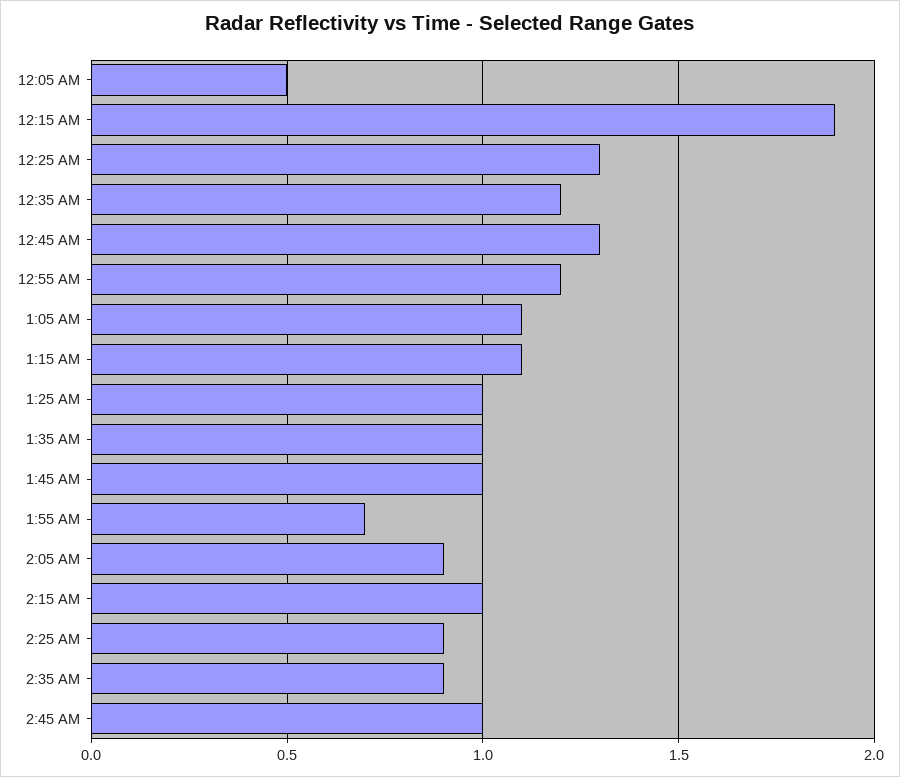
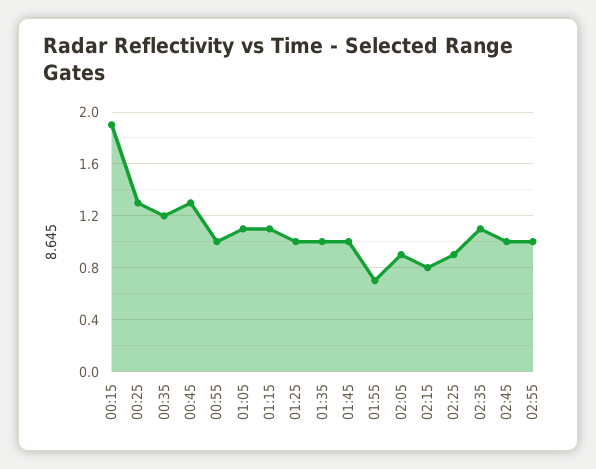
12:05 AM: 0.5 -> none
12:55 AM: 1.2 -> 1
2:15 AM: 1 -> 0.8
2:35 AM: 0.9 -> 1.1
02:55: none -> 1

